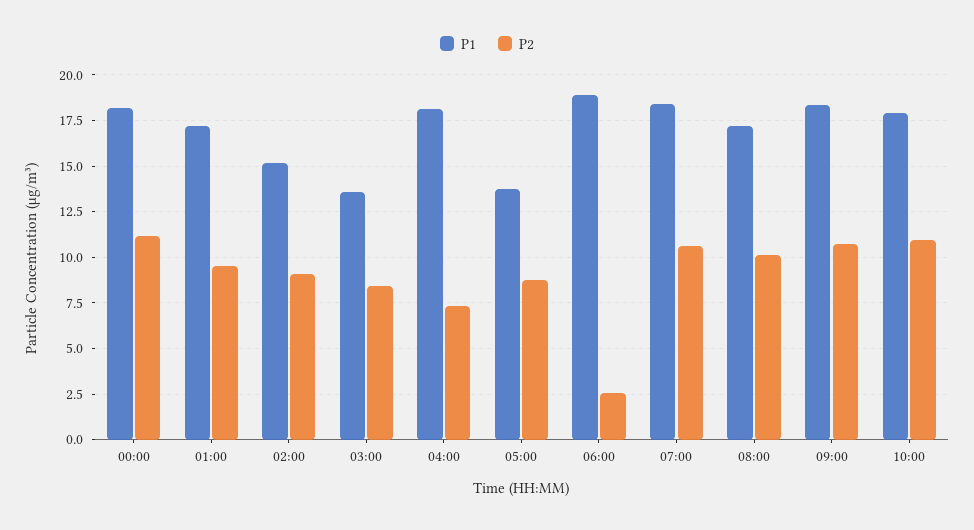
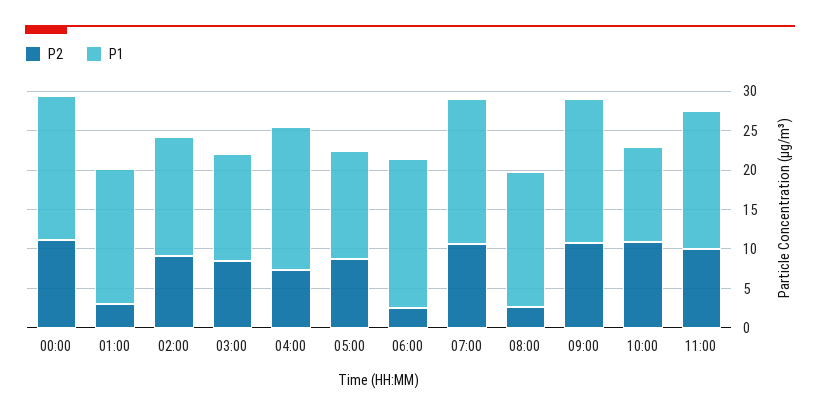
P2, 01:00: 9.5 -> 2.5
P2, 08:00: 10 -> 2.5
P1, 10:00: 18 -> 12.5
P2, 11:00: none -> 10
P1, 11:00: none -> 17.5

